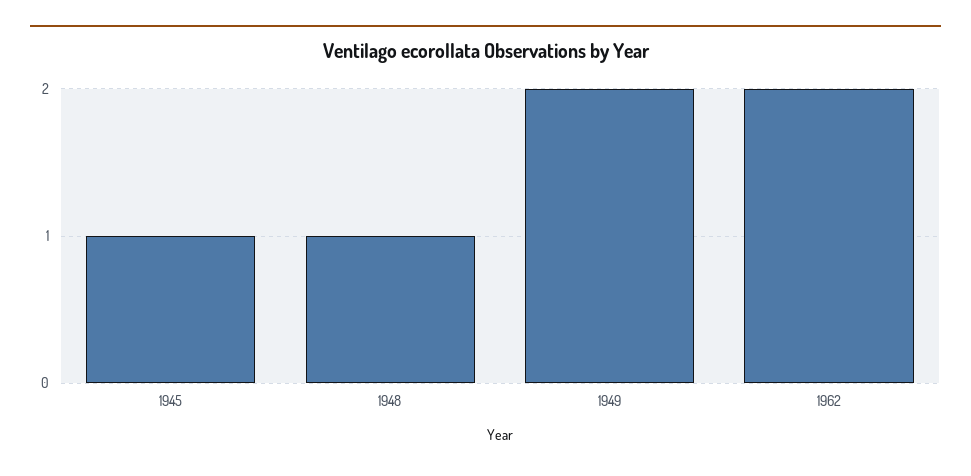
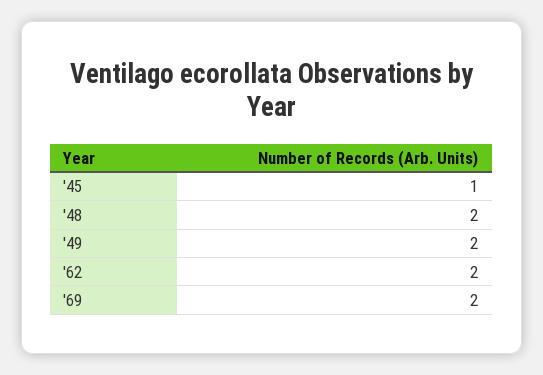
1948: 1 -> 2
'69: none -> 2

